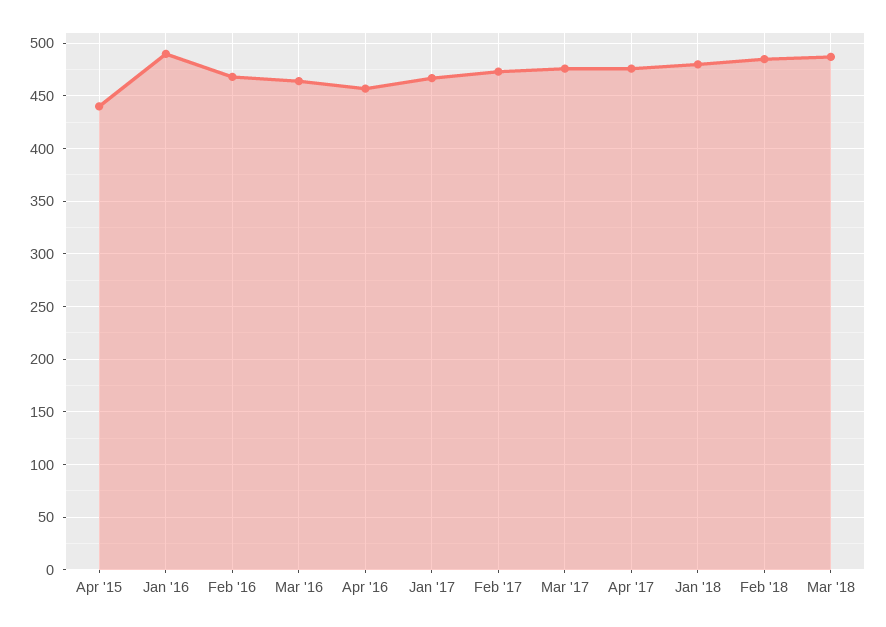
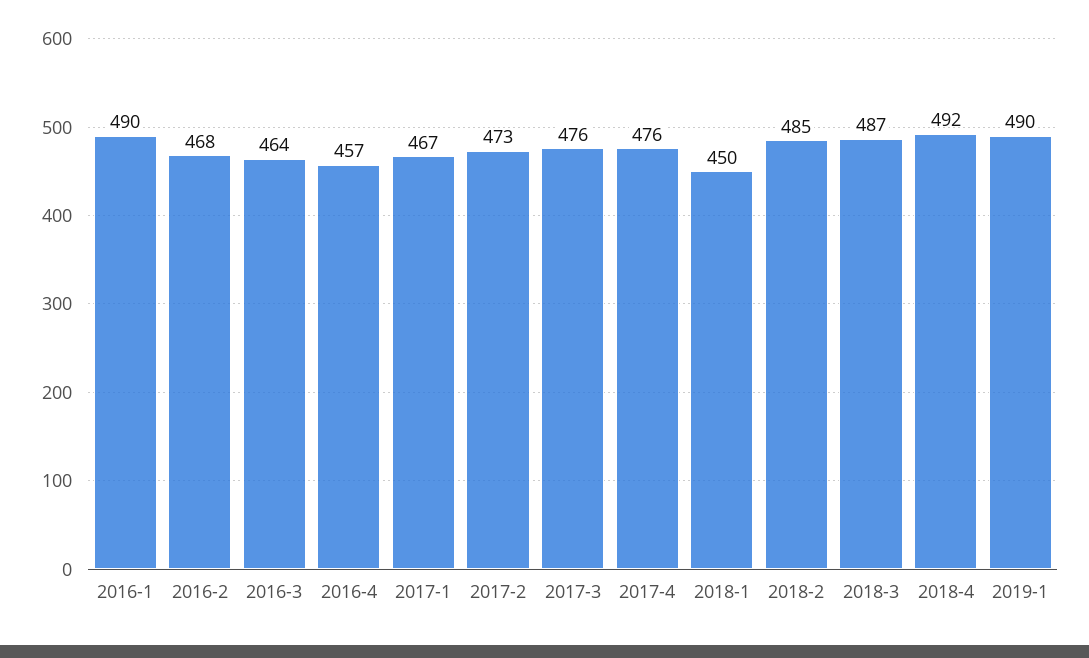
Apr '15: 440 -> none
Jan '18: 480 -> 450
2018-4: none -> 492
2019-1: none -> 490

